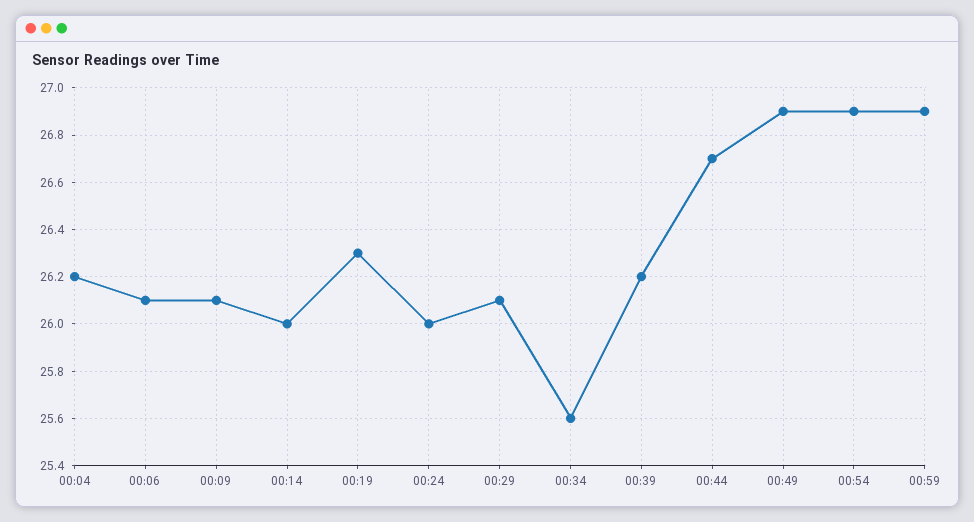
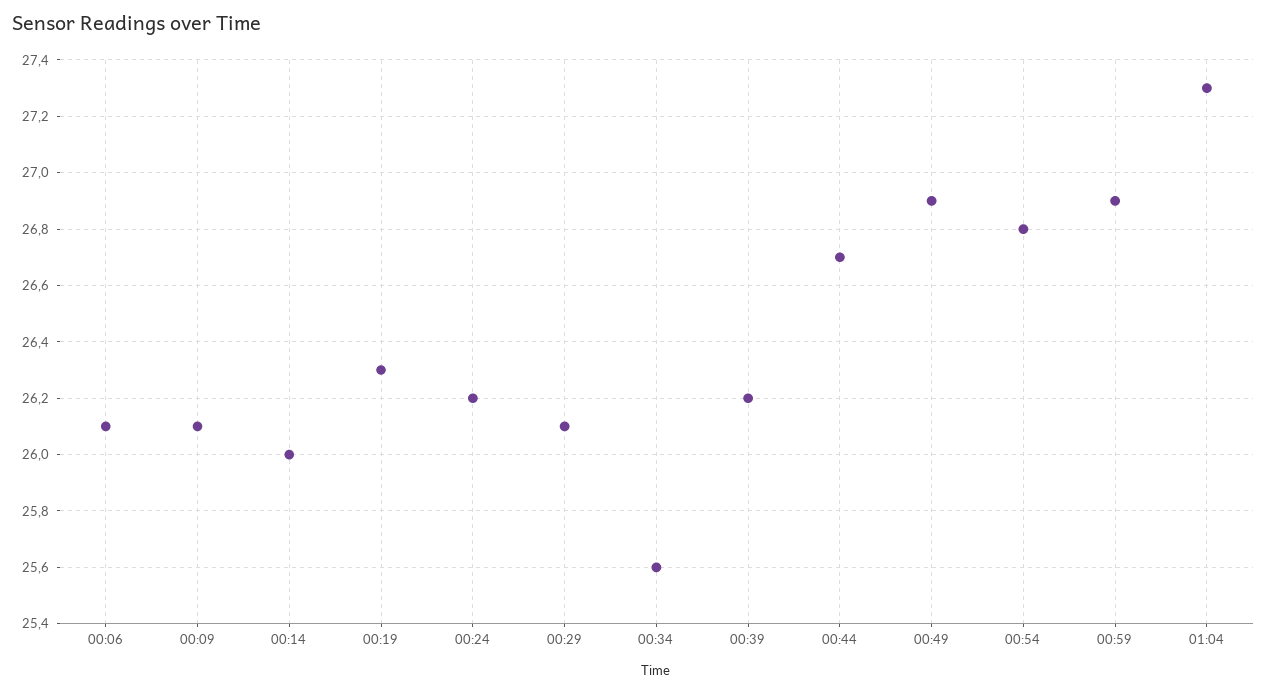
00:04: 26.2 -> none
00:24: 26 -> 26.2
00:54: 26.9 -> 26.8
01:04: none -> 27.3

